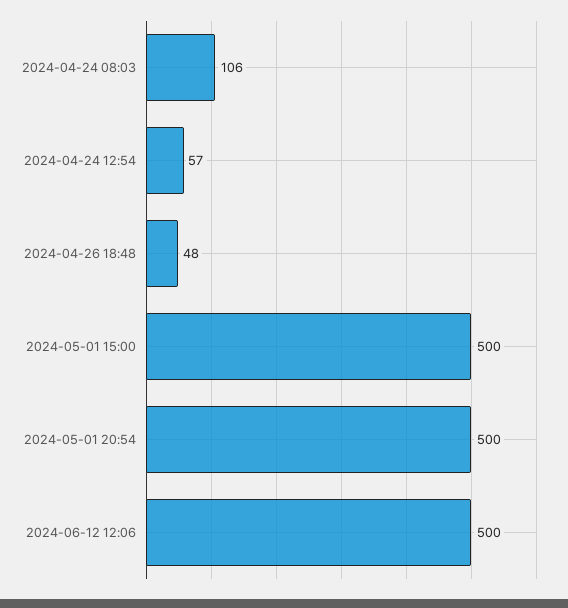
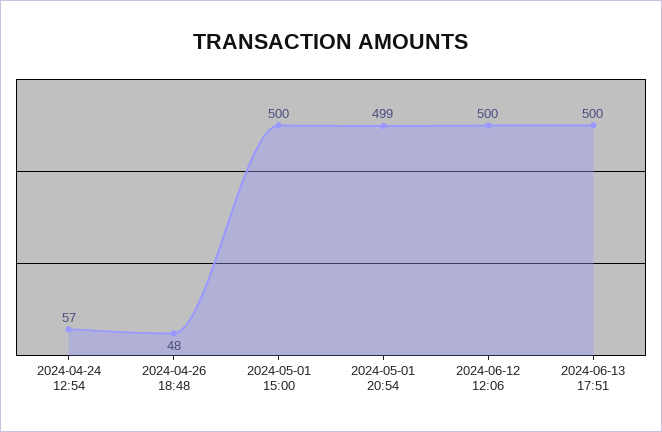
2024-04-24 08:03: 106 -> none
2024-05-01 20:54: 500 -> 499
2024-06-13 17:51: none -> 500

